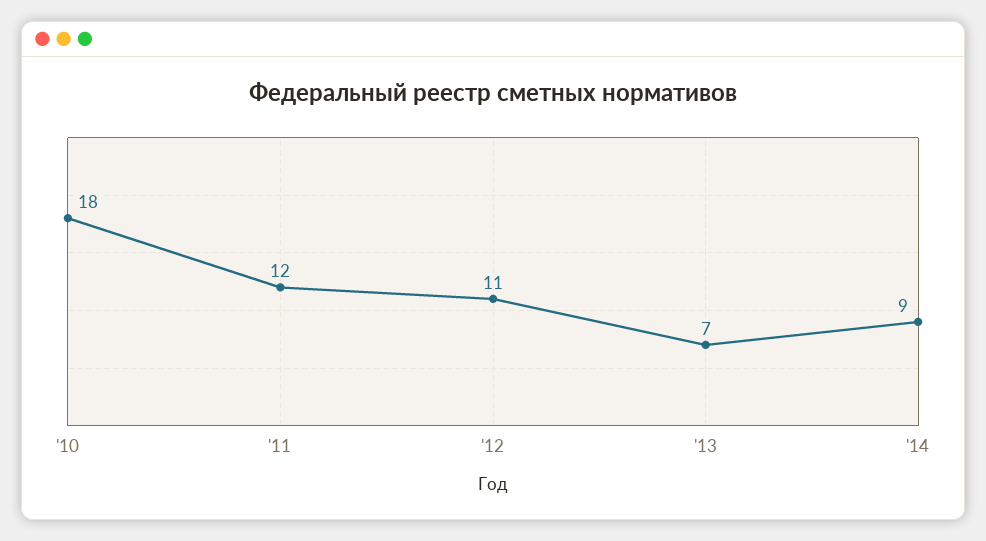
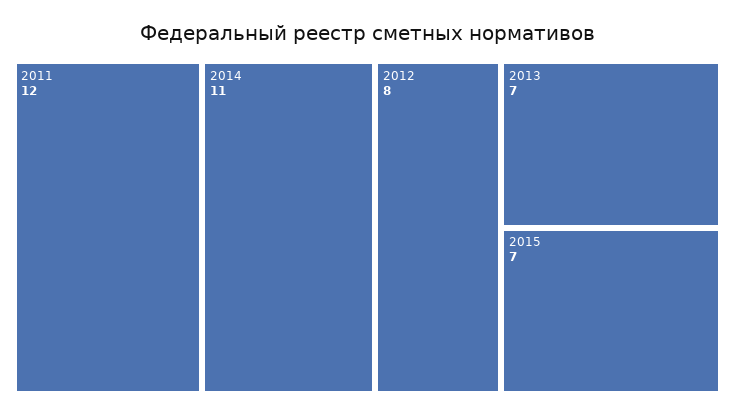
'10: 18 -> none
'12: 11 -> 8
'14: 9 -> 11
2015: none -> 7

